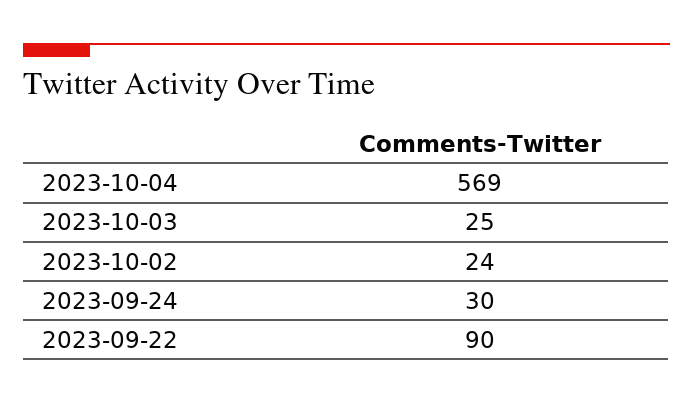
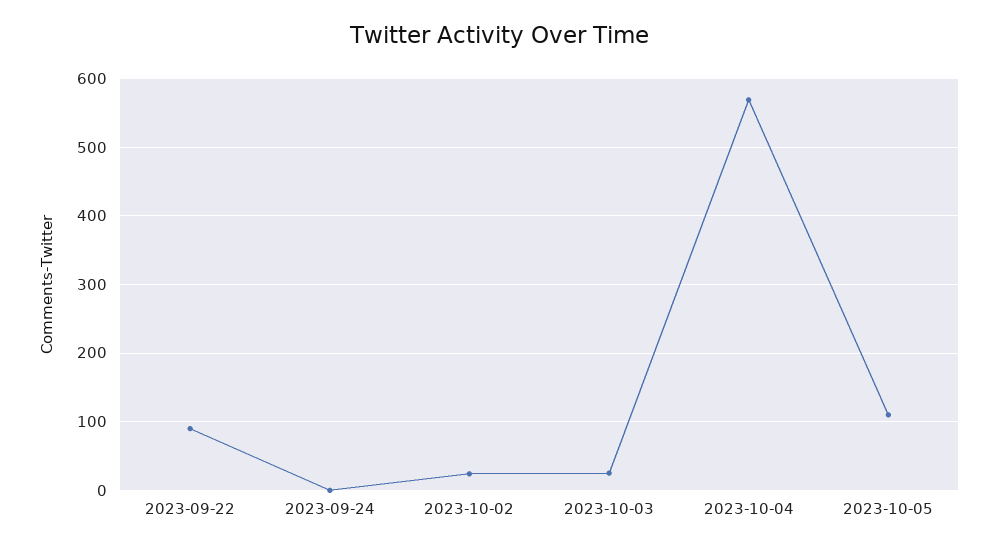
2023-09-24: 30 -> 0
2023-10-05: none -> 110

